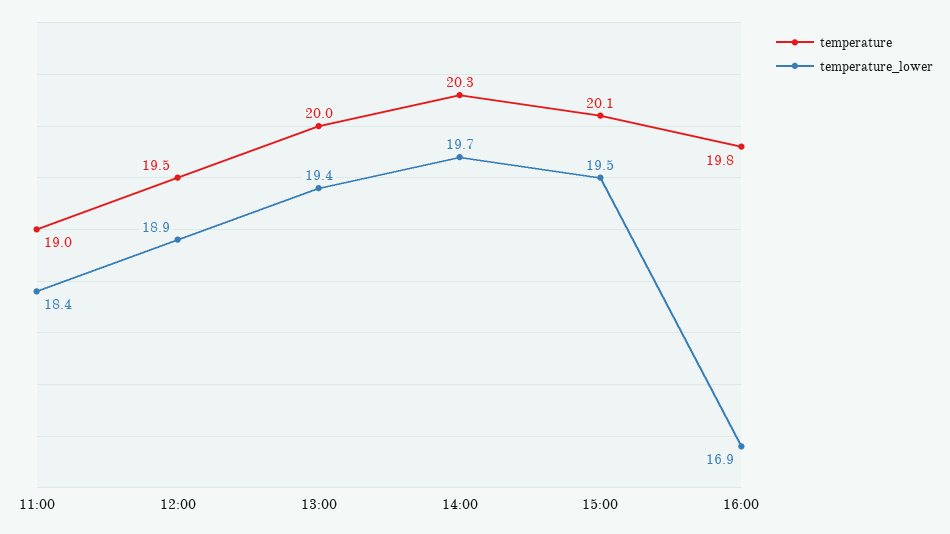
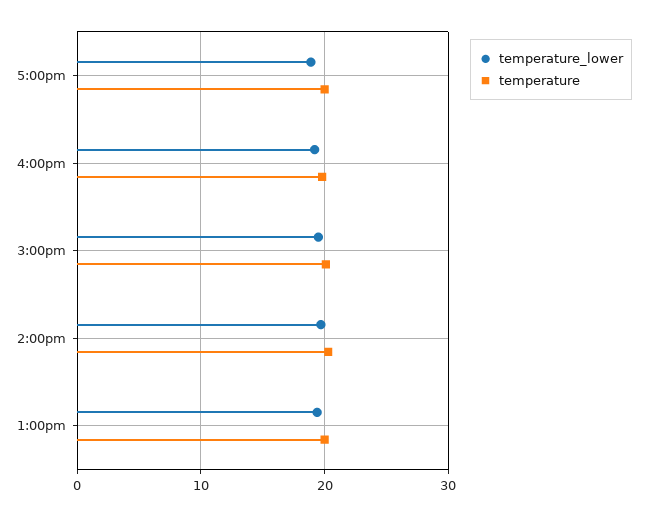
temperature, 11:00: 19 -> none
temperature_lower, 11:00: 18.4 -> none
temperature, 12:00: 19.5 -> none
temperature_lower, 12:00: 18.9 -> none
temperature_lower, 16:00: 16.9 -> 19
temperature_lower, 5:00pm: none -> 19
temperature, 5:00pm: none -> 20

